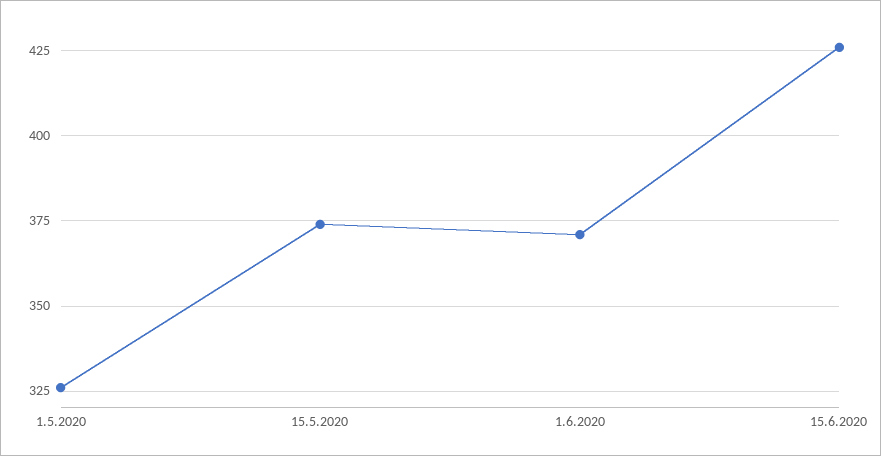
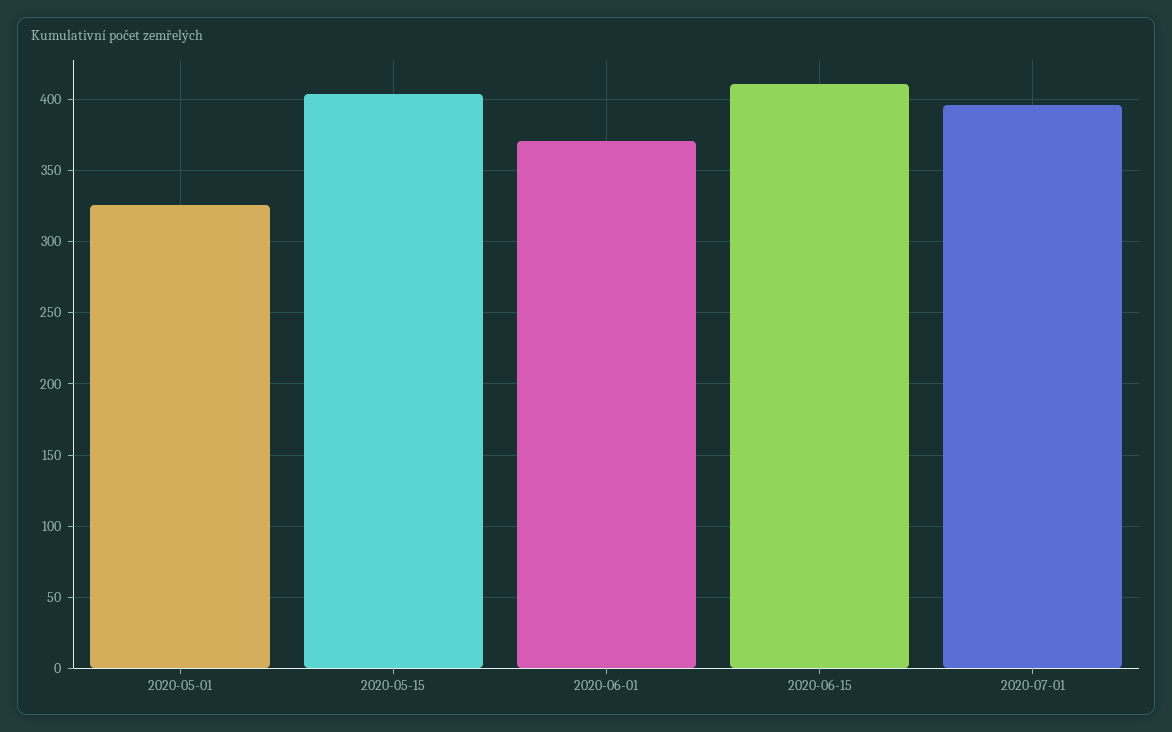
15.5.2020: 375 -> 405
15.6.2020: 425 -> 410
2020-07-01: none -> 395

